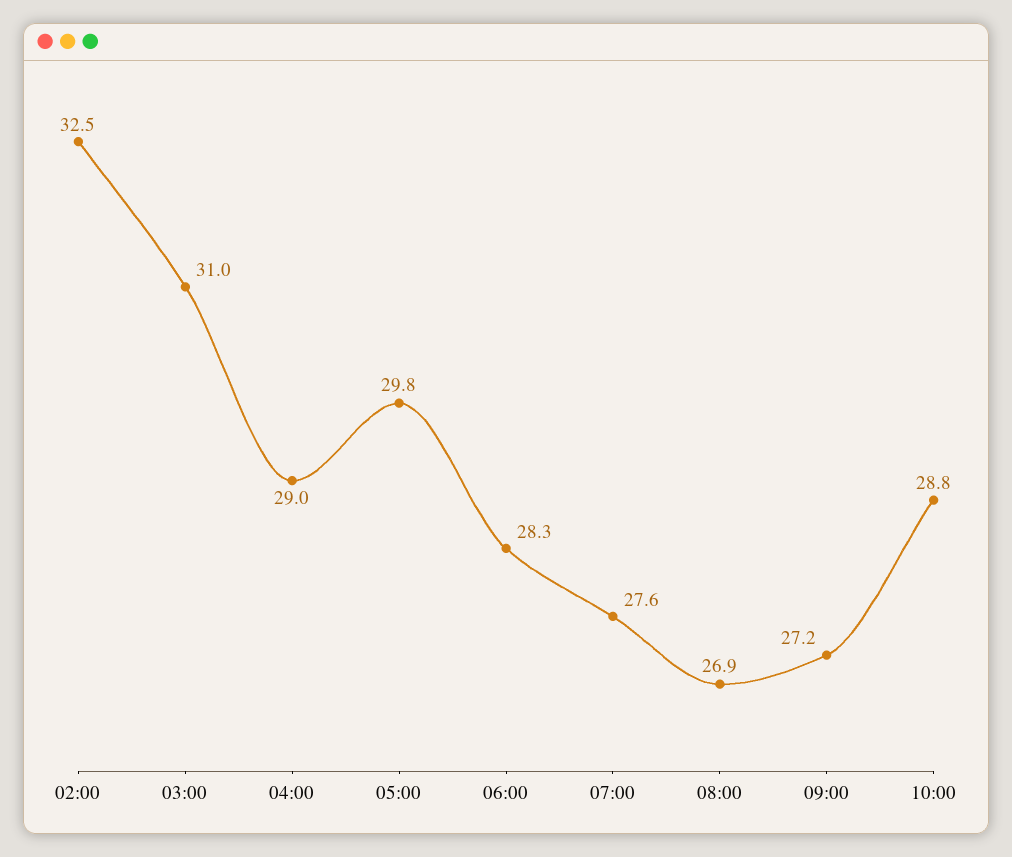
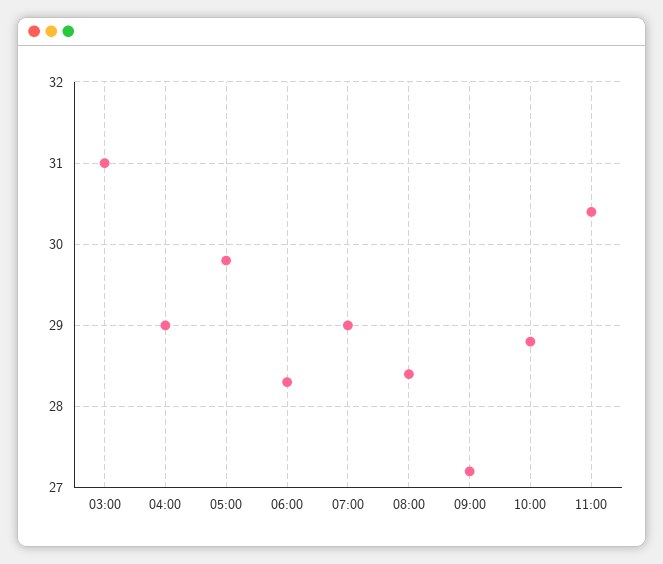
02:00: 32.5 -> none
07:00: 27.6 -> 29
08:00: 26.9 -> 28.4
11:00: none -> 30.4

